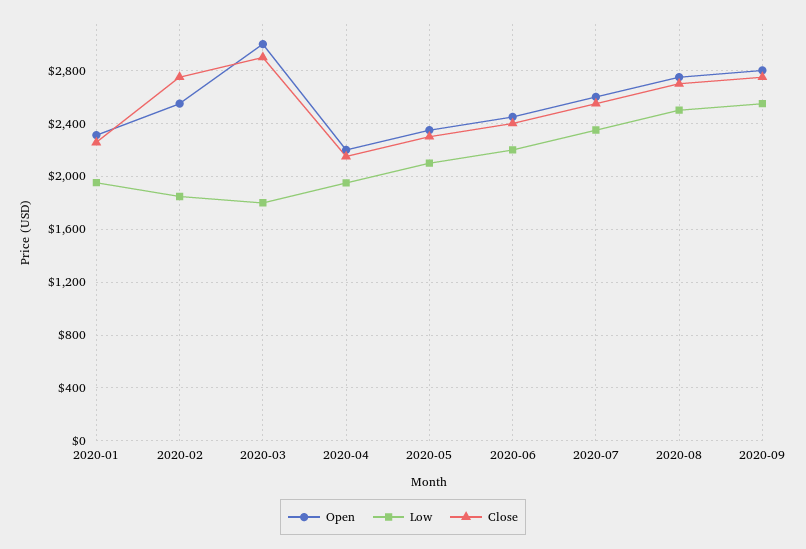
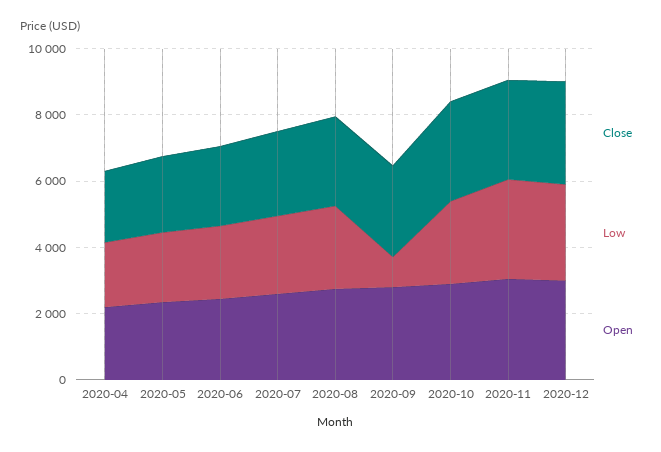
Open, 2020-01: 2300 -> none
Low, 2020-01: 1950 -> none
Close, 2020-01: 2250 -> none
Open, 2020-02: 2550 -> none
Low, 2020-02: 1850 -> none
Close, 2020-02: 2750 -> none
Open, 2020-03: 3000 -> none
Low, 2020-03: 1800 -> none
Close, 2020-03: 2900 -> none
Low, 2020-09: 2550 -> 1000
Close, 2020-10: none -> 3000
Low, 2020-10: none -> 2500
Open, 2020-10: none -> 3000
Close, 2020-11: none -> 3000
Low, 2020-11: none -> 3000
Open, 2020-11: none -> 3000
Close, 2020-12: none -> 3000
Low, 2020-12: none -> 3000
Open, 2020-12: none -> 3000

